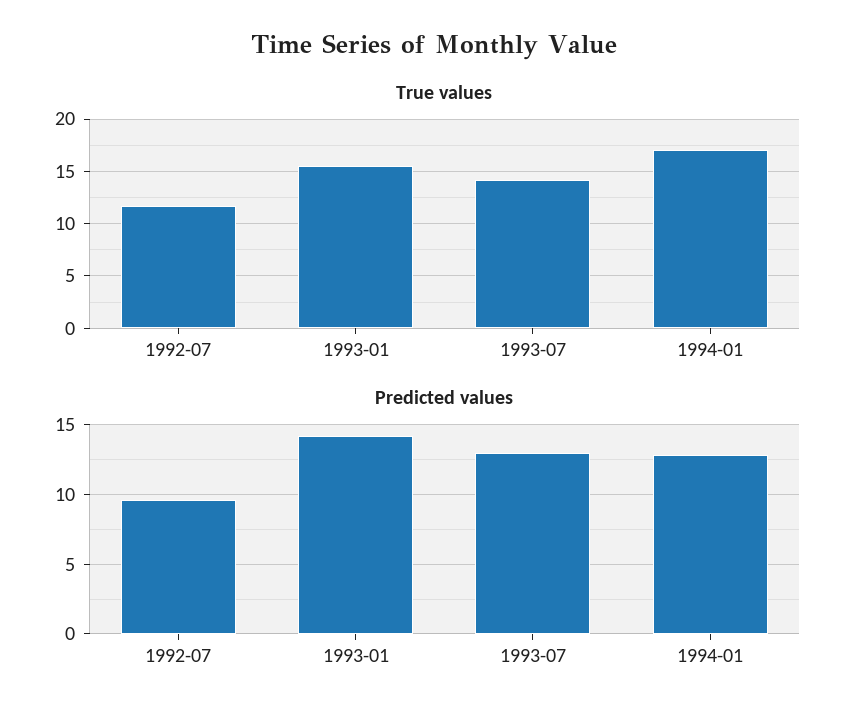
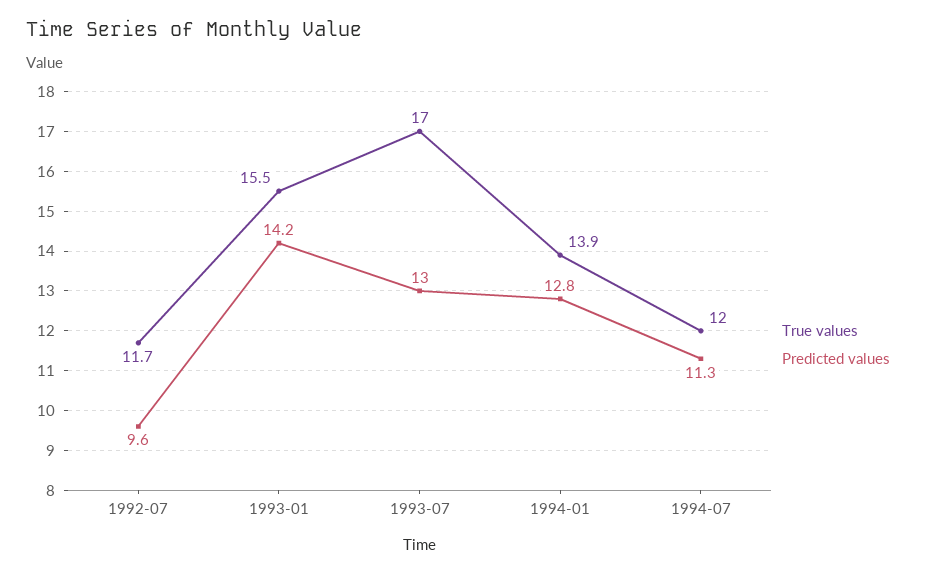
True values, 1993-07: 14 -> 17
True values, 1994-01: 17 -> 13.9
True values, 1994-07: none -> 12
Predicted values, 1994-07: none -> 11.3

